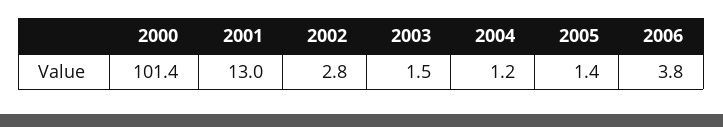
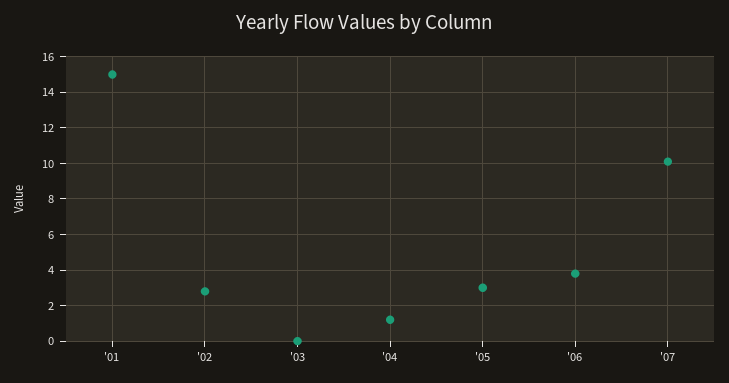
2000: 101.4 -> none
2001: 13 -> 15
2003: 1.5 -> 0
2005: 1.4 -> 3
'07: none -> 10

